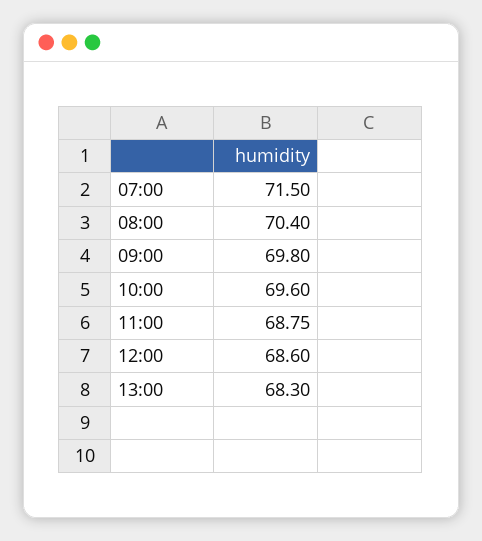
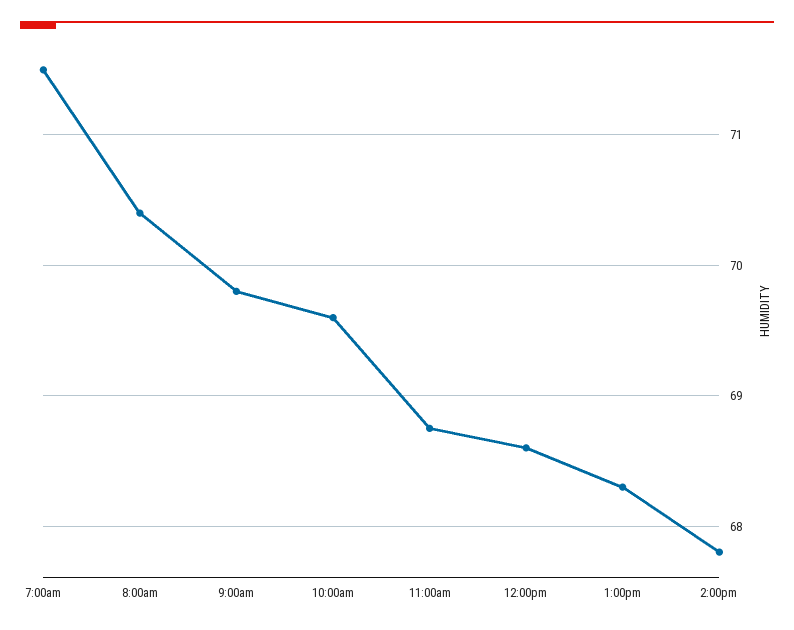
2:00pm: none -> 67.8

